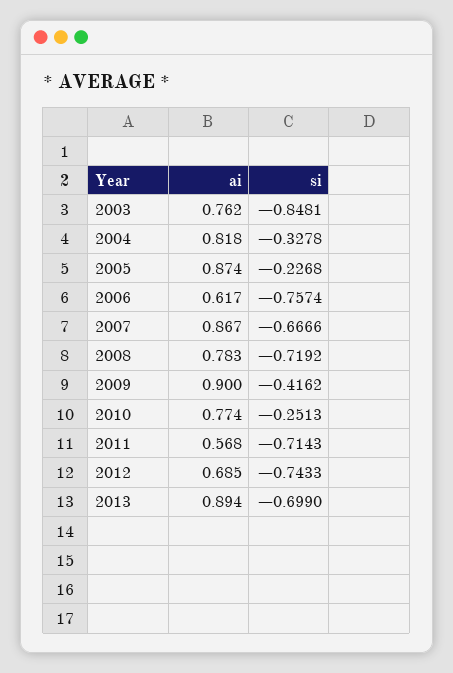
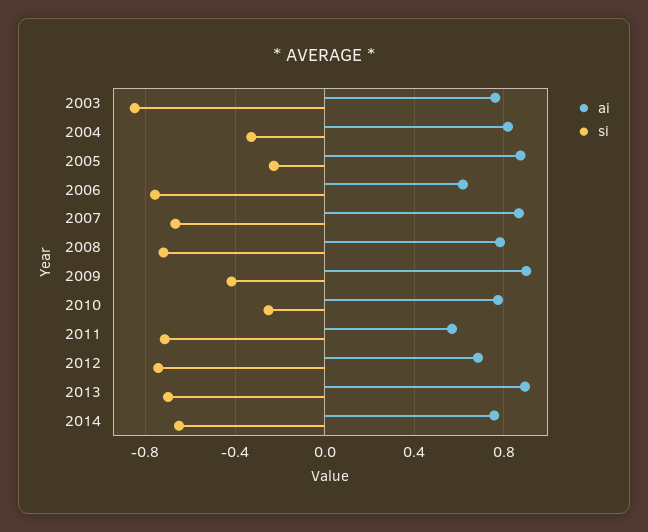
ai, 2014: none -> 0.75
si, 2014: none -> -0.65

